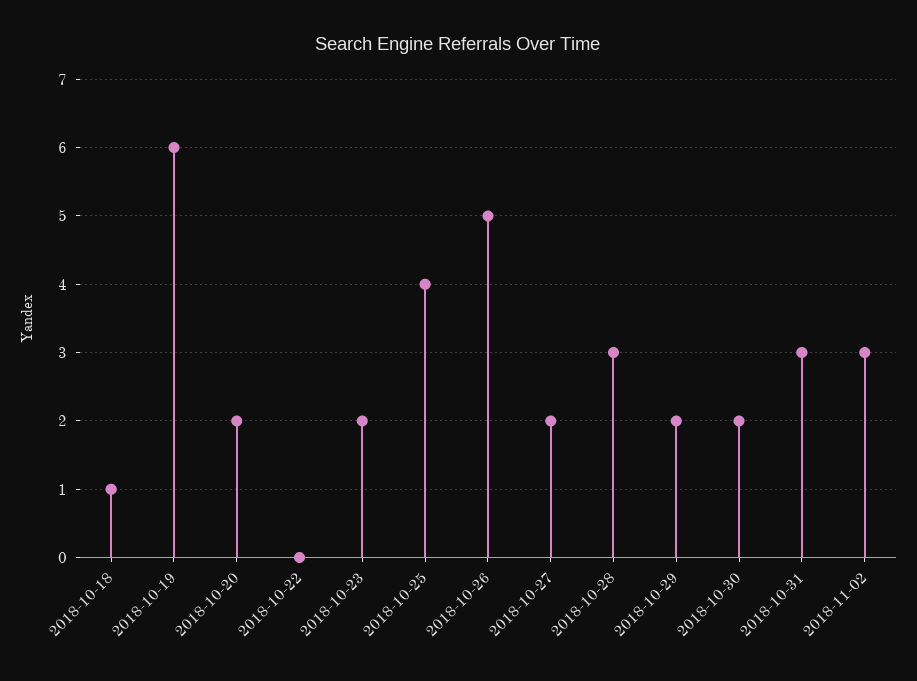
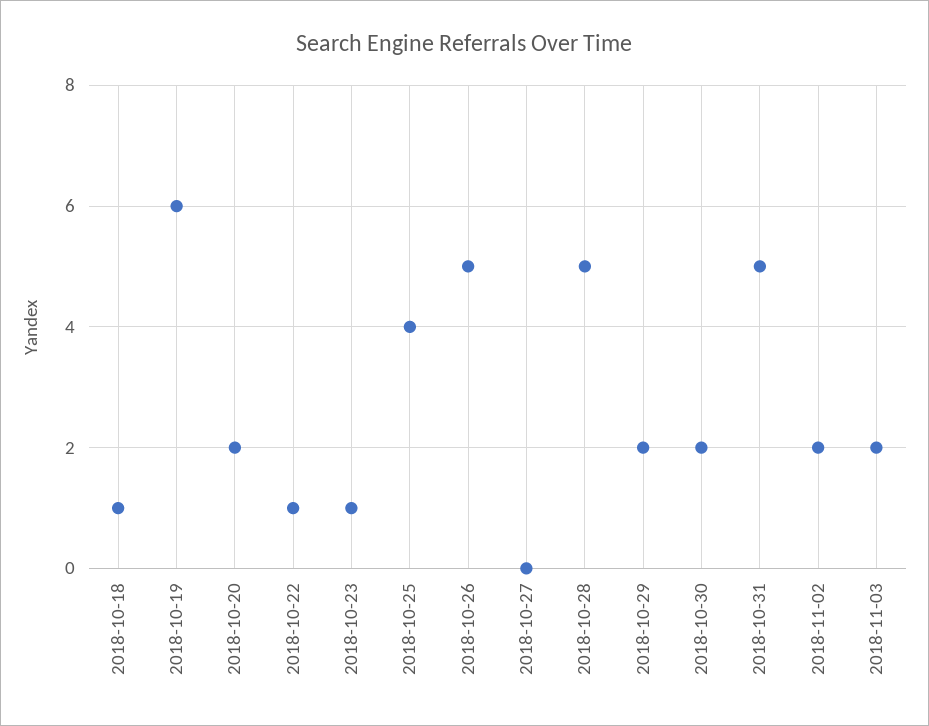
2018-10-22: 0 -> 1
2018-10-23: 2 -> 1
2018-10-27: 2 -> 0
2018-10-28: 3 -> 5
2018-10-31: 3 -> 5
2018-11-02: 3 -> 2
2018-11-03: none -> 2

